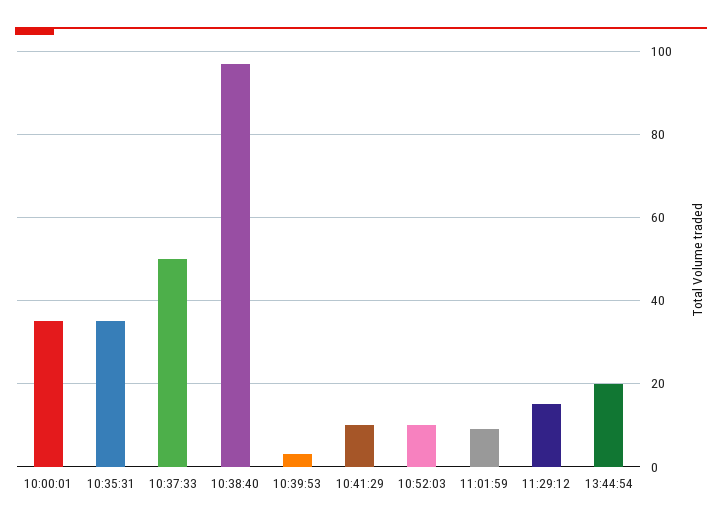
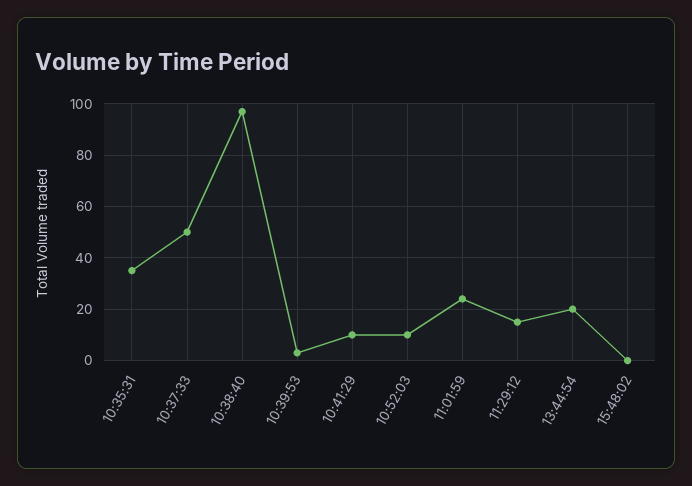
10:00:01: 35 -> none
11:01:59: 10 -> 25
15:48:02: none -> 0

